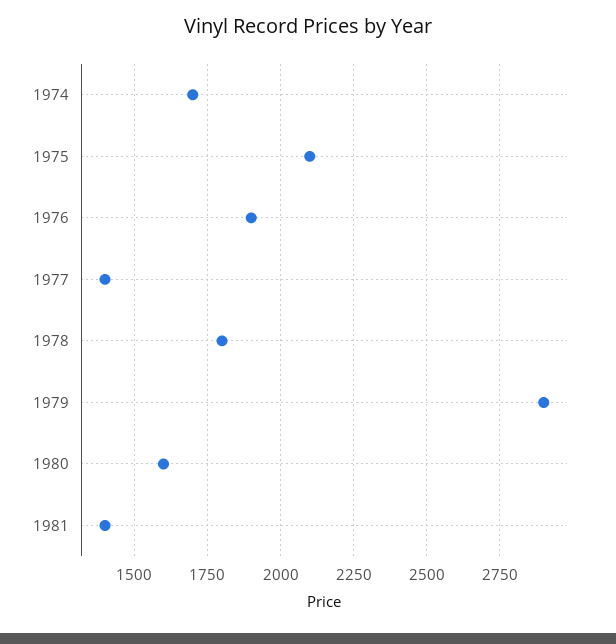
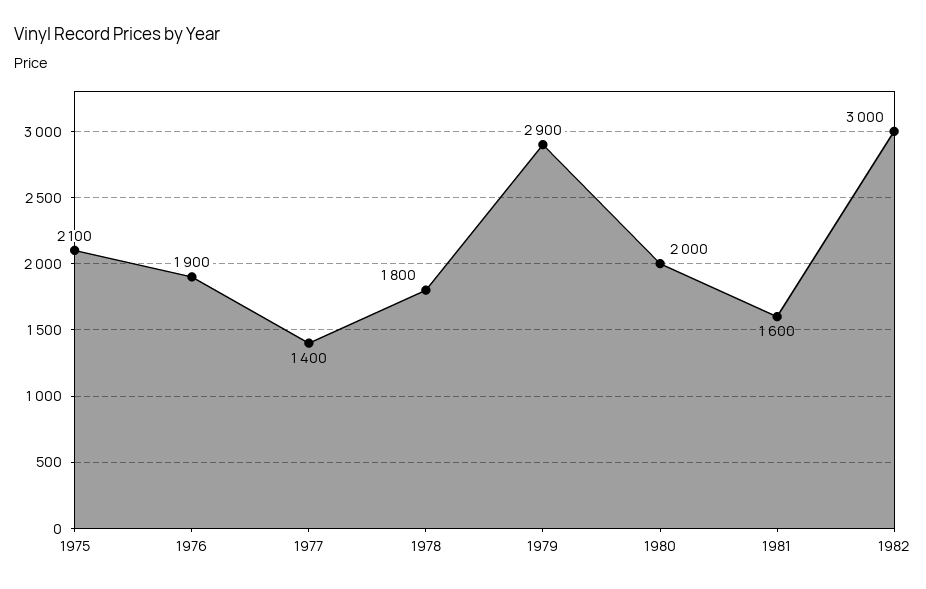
1974: 1700 -> none
1980: 1600 -> 2000
1981: 1400 -> 1600
1982: none -> 3000

